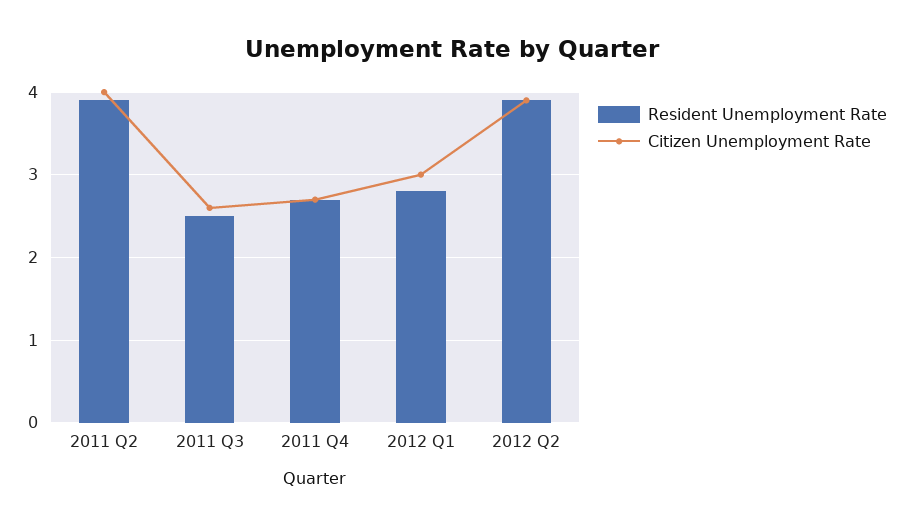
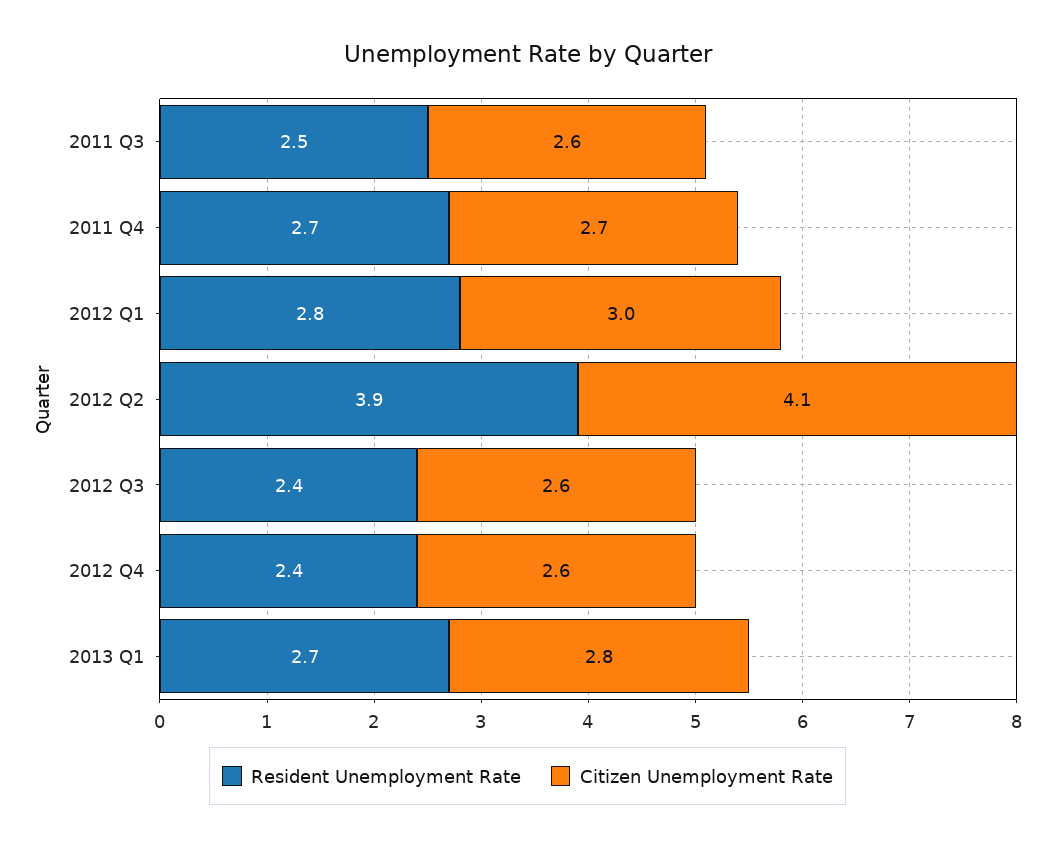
Resident Unemployment Rate, 2011 Q2: 3.9 -> none
Citizen Unemployment Rate, 2011 Q2: 4 -> none
Citizen Unemployment Rate, 2012 Q2: 3.9 -> 4.1
Resident Unemployment Rate, 2012 Q3: none -> 2.4
Citizen Unemployment Rate, 2012 Q3: none -> 2.6
Resident Unemployment Rate, 2012 Q4: none -> 2.4
Citizen Unemployment Rate, 2012 Q4: none -> 2.6
Resident Unemployment Rate, 2013 Q1: none -> 2.7
Citizen Unemployment Rate, 2013 Q1: none -> 2.8

